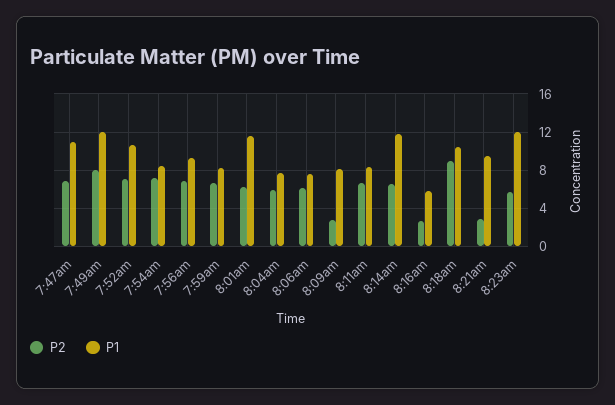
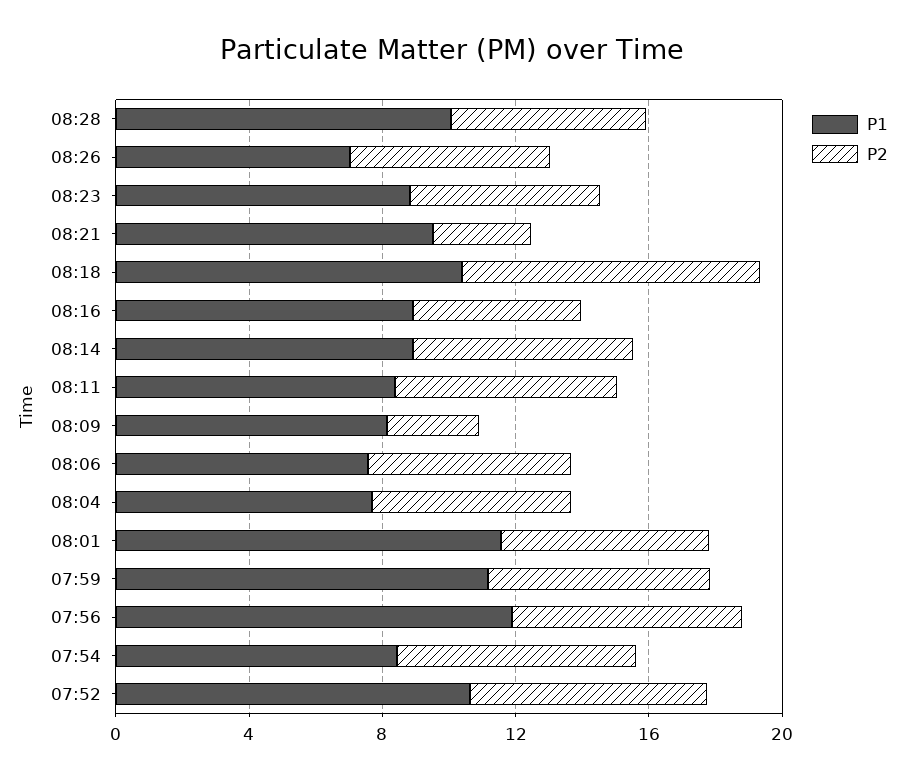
P2, 7:47am: 7 -> none
P1, 7:47am: 11 -> none
P2, 7:49am: 8 -> none
P1, 7:49am: 12 -> none
P1, 7:56am: 9 -> 12
P1, 7:59am: 8 -> 11
P1, 8:14am: 12 -> 9
P2, 8:16am: 3 -> 5
P1, 8:16am: 6 -> 9
P1, 8:23am: 12 -> 9
P1, 08:28: none -> 10
P2, 08:28: none -> 6
P1, 08:26: none -> 7
P2, 08:26: none -> 6

